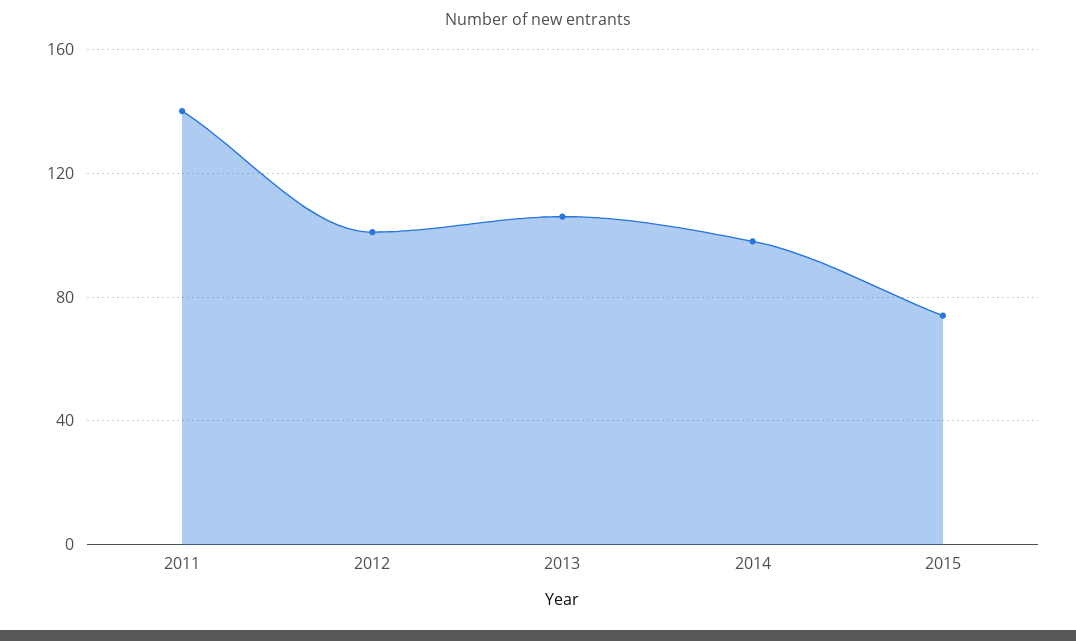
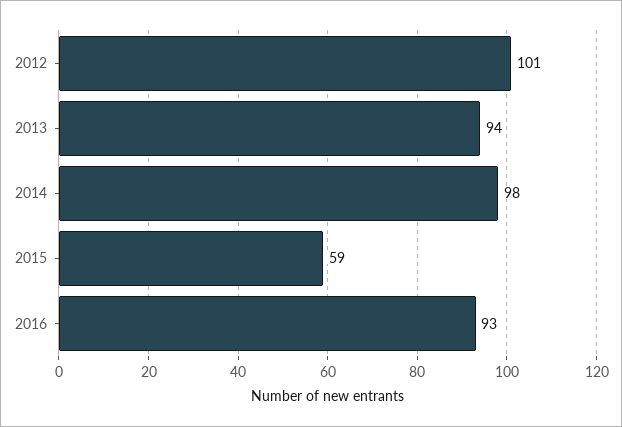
2011: 140 -> none
2013: 105 -> 94
2015: 75 -> 59
2016: none -> 93

